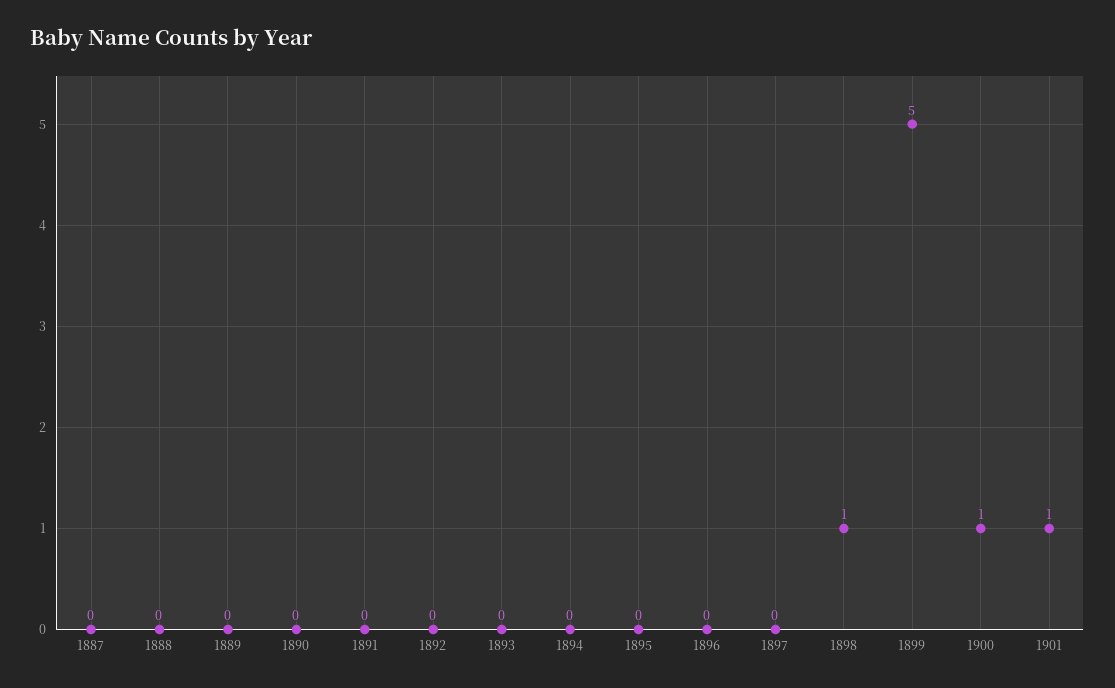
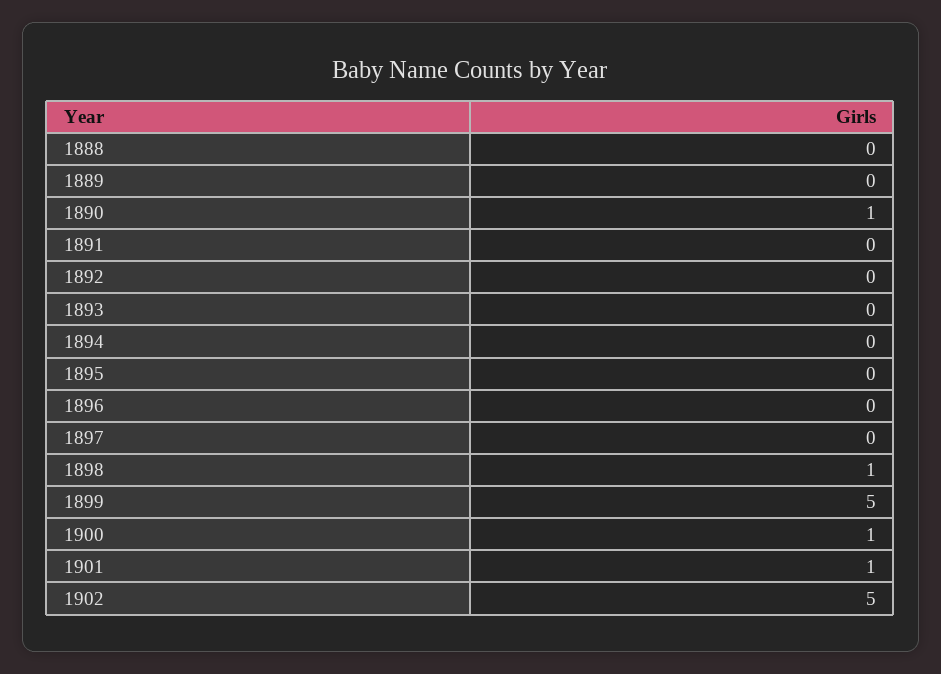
1887: 0 -> none
1890: 0 -> 1
1902: none -> 5

